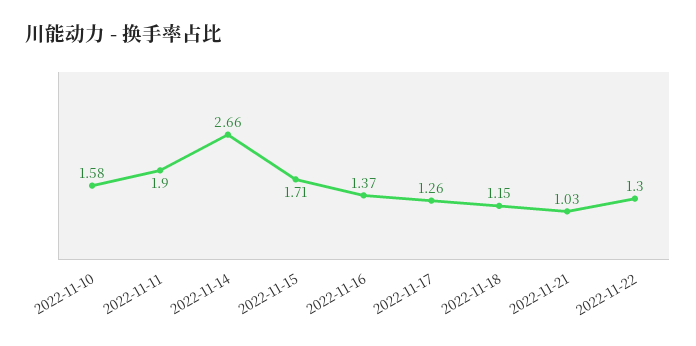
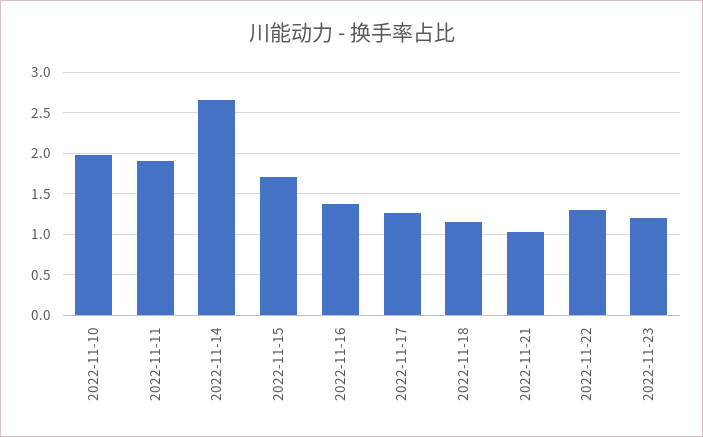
2022-11-10: 1.58 -> 2
2022-11-23: none -> 1.2

